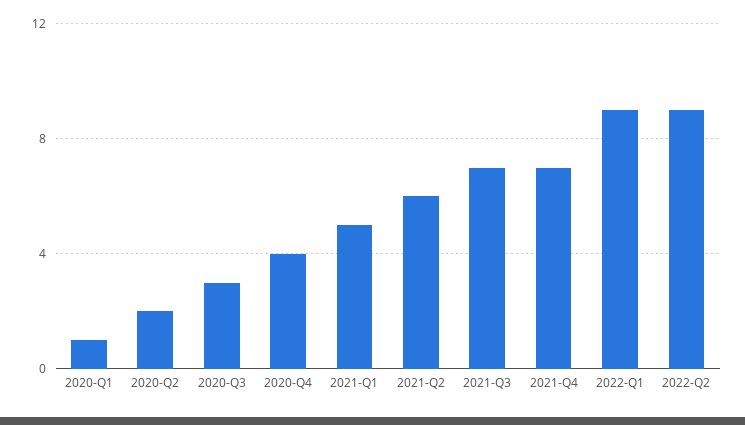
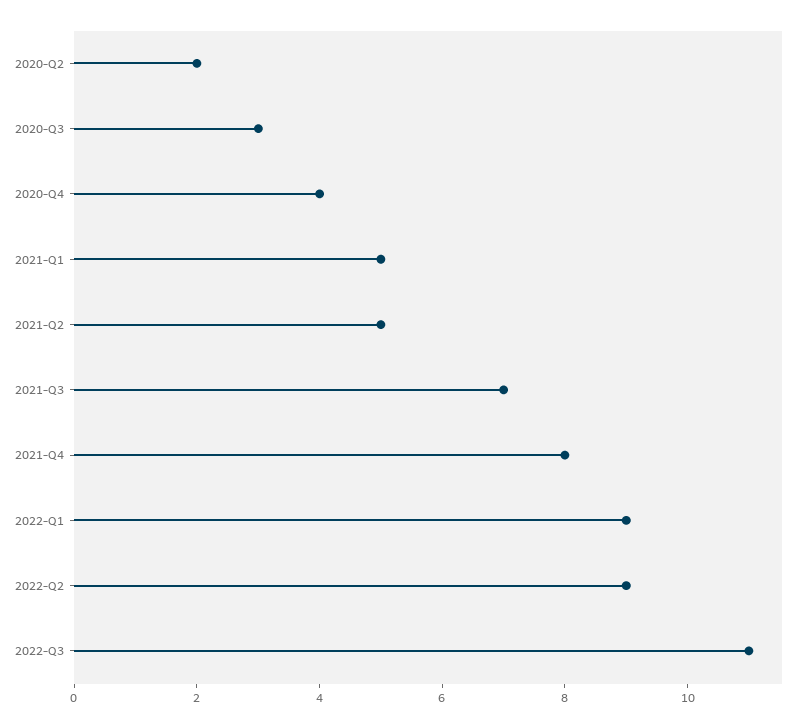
2020-Q1: 1 -> none
2021-Q2: 6 -> 5
2021-Q4: 7 -> 8
2022-Q3: none -> 11

